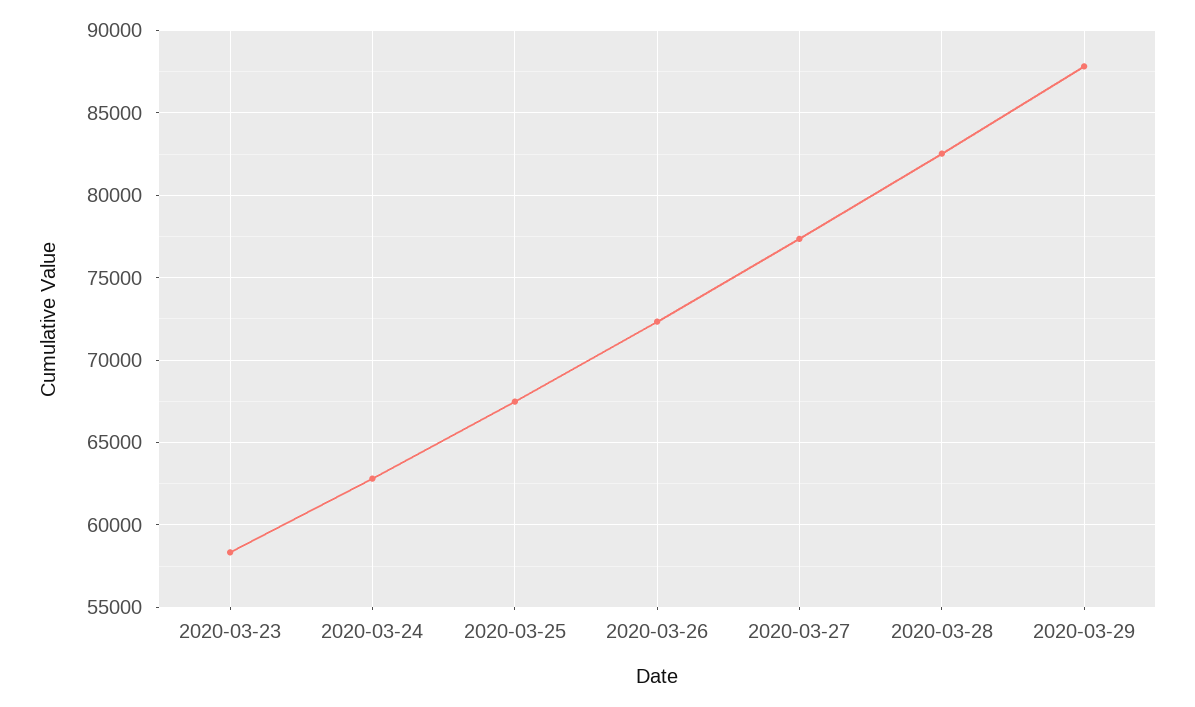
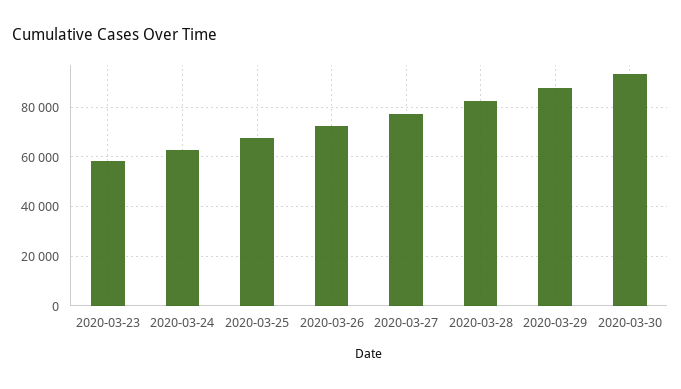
2020-03-30: none -> 92500

